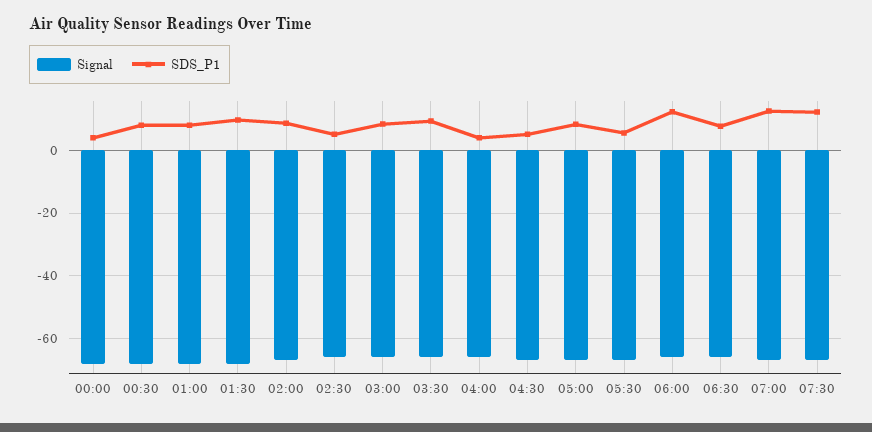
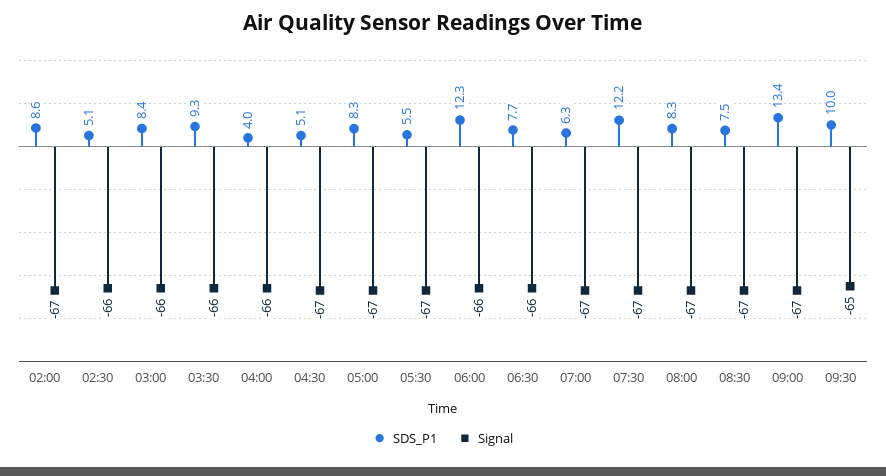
Signal, 00:00: -68 -> none
SDS_P1, 00:00: 4 -> none
Signal, 00:30: -68 -> none
SDS_P1, 00:30: 8 -> none
Signal, 01:00: -68 -> none
SDS_P1, 01:00: 8 -> none
Signal, 01:30: -68 -> none
SDS_P1, 01:30: 10 -> none
SDS_P1, 07:00: 12 -> 6.3
SDS_P1, 08:00: none -> 8.3
Signal, 08:00: none -> -67
SDS_P1, 08:30: none -> 7.5
Signal, 08:30: none -> -67
SDS_P1, 09:00: none -> 13.4
Signal, 09:00: none -> -67
SDS_P1, 09:30: none -> 10
Signal, 09:30: none -> -65

